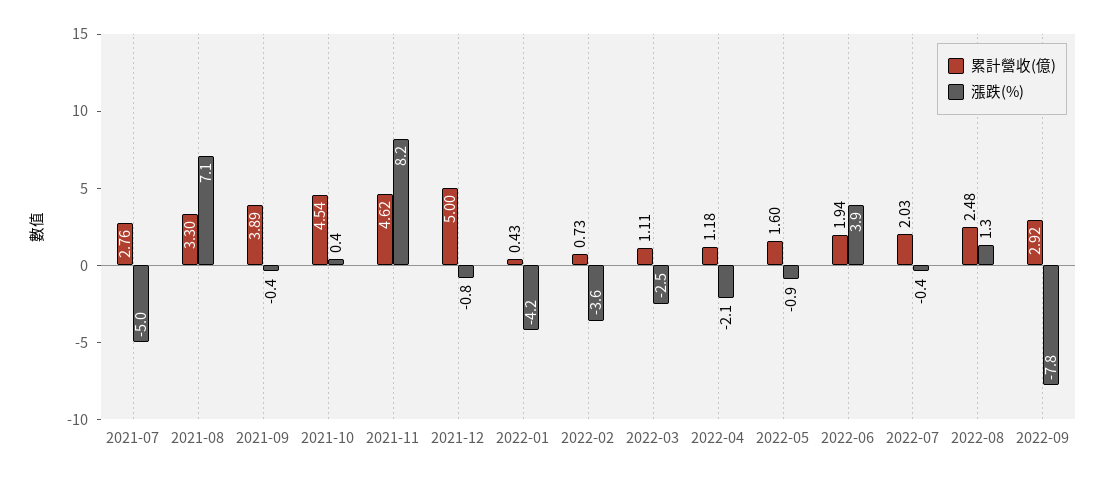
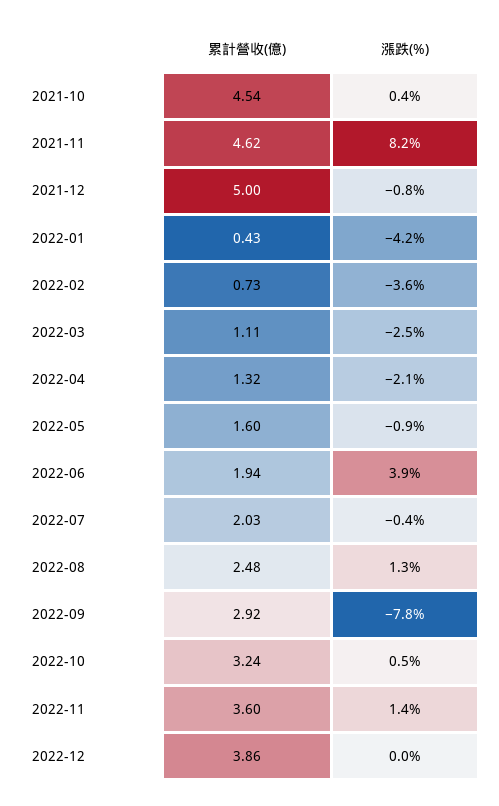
累計營收(億), 2021-07: 2.76 -> none
漲跌(%), 2021-07: -5 -> none
累計營收(億), 2021-08: 3.3 -> none
漲跌(%), 2021-08: 7.1 -> none
累計營收(億), 2021-09: 3.89 -> none
漲跌(%), 2021-09: -0.4 -> none
累計營收(億), 2022-04: 1.18 -> 1.32
累計營收(億), 2022-10: none -> 3.24
漲跌(%), 2022-10: none -> 0.5
累計營收(億), 2022-11: none -> 3.6
漲跌(%), 2022-11: none -> 1.4
累計營收(億), 2022-12: none -> 3.86
漲跌(%), 2022-12: none -> 0

